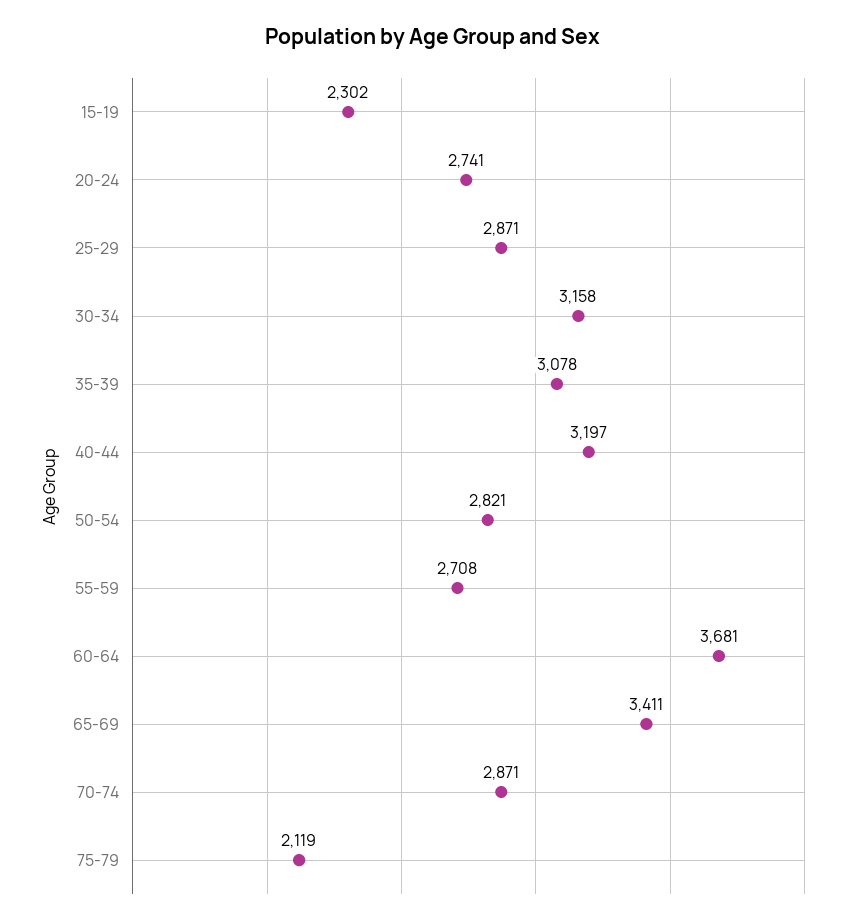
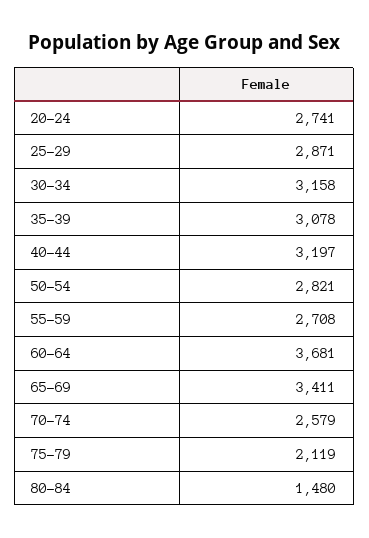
15-19: 2302 -> none
70-74: 2871 -> 2579
80-84: none -> 1480

